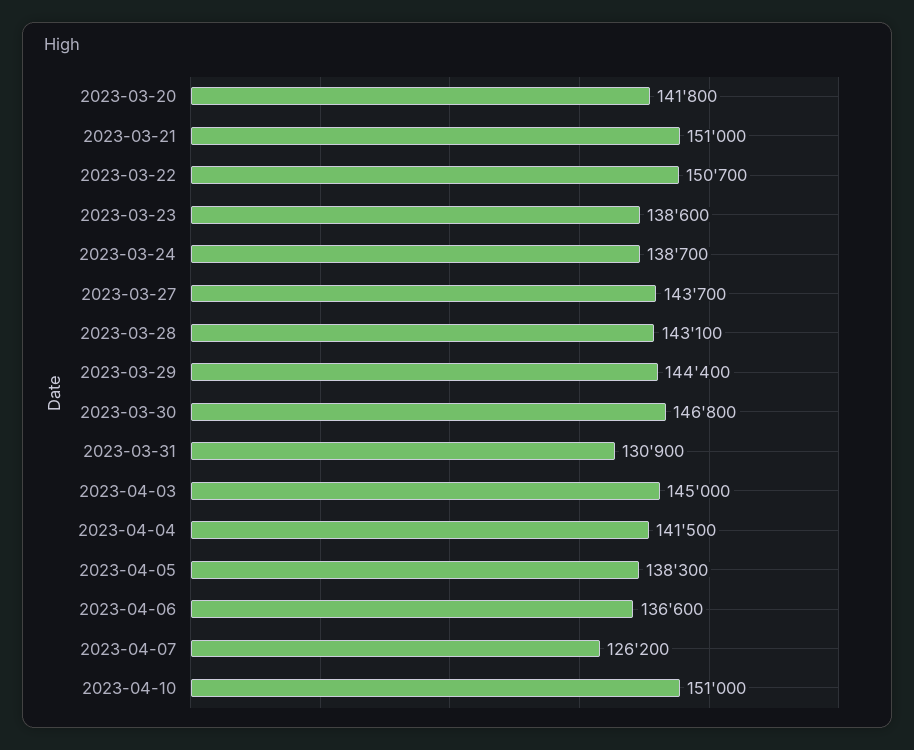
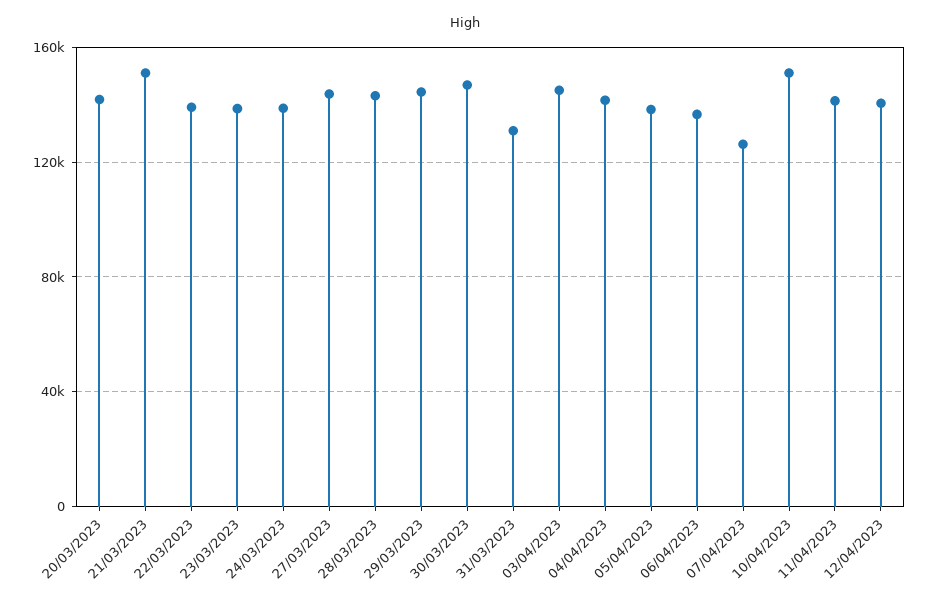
2023-03-22: 150700 -> 140000
11/04/2023: none -> 140000
12/04/2023: none -> 140000

